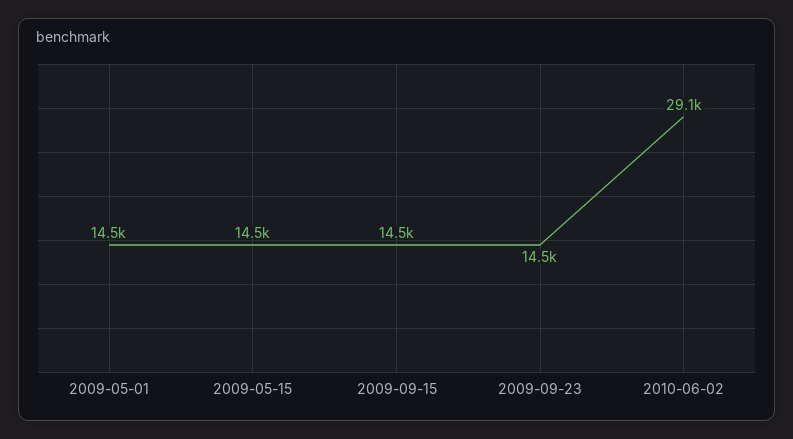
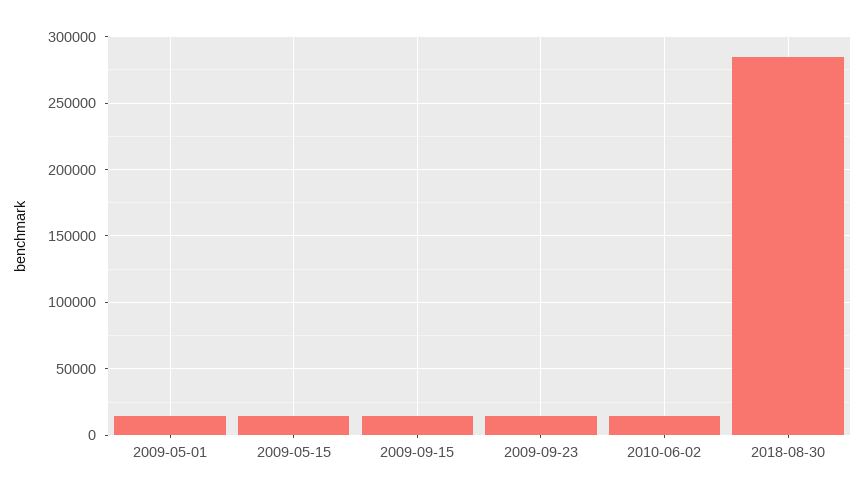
2010-06-02: 29100 -> 15000
2018-08-30: none -> 285000

